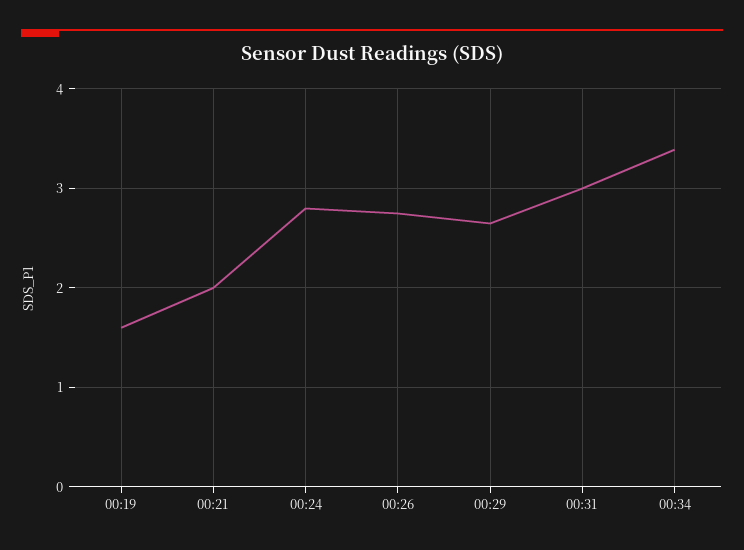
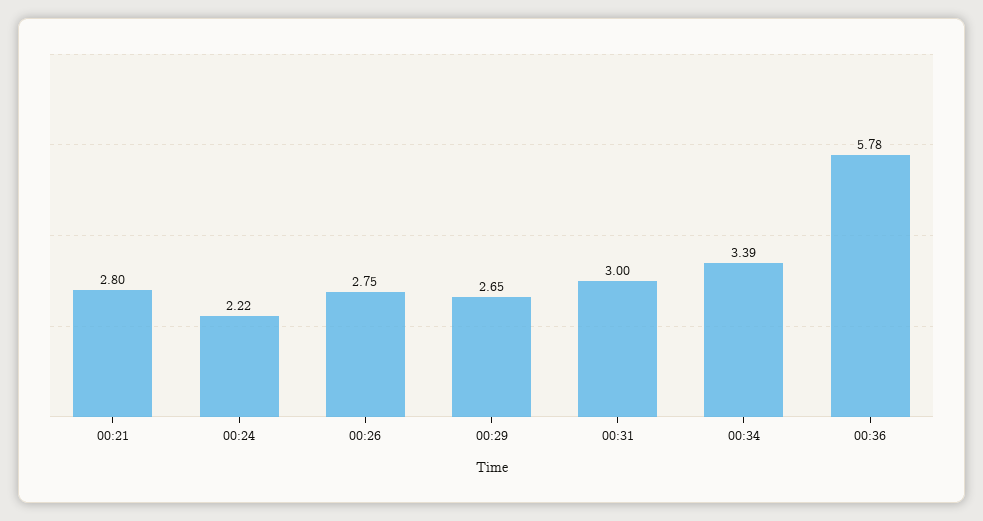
00:19: 1.6 -> none
00:21: 2 -> 2.8
00:24: 2.8 -> 2.22
00:36: none -> 5.78

